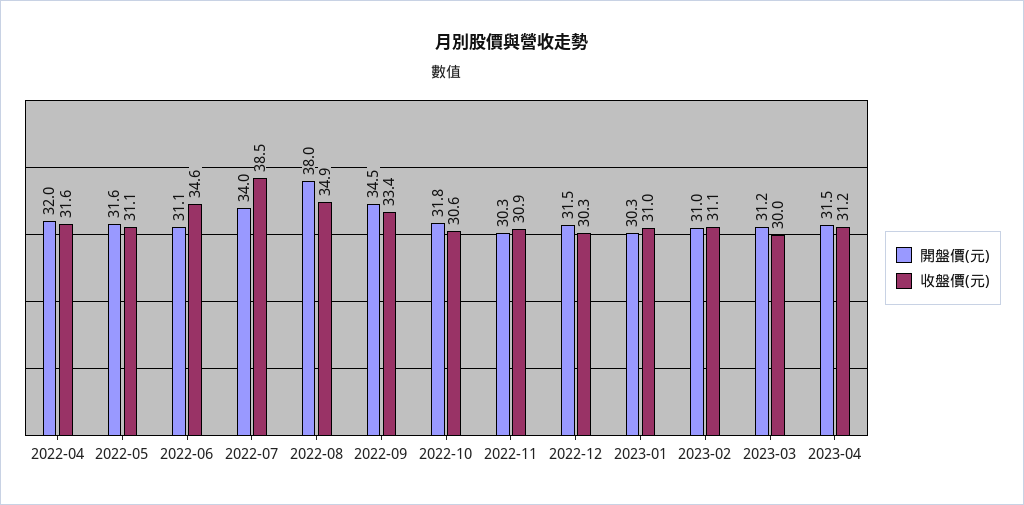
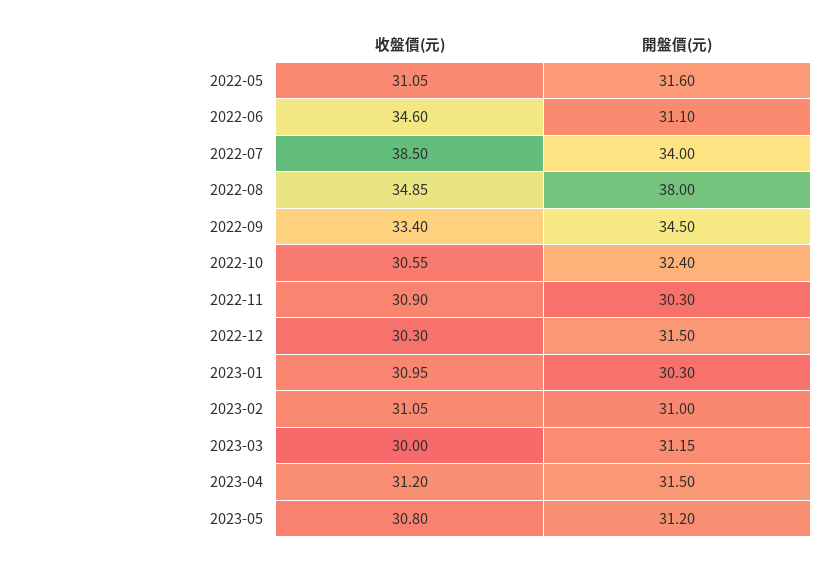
開盤價(元), 2022-04: 32 -> none
收盤價(元), 2022-04: 31.6 -> none
開盤價(元), 2022-10: 31.8 -> 32.4
收盤價(元), 2023-05: none -> 30.8
開盤價(元), 2023-05: none -> 31.2

